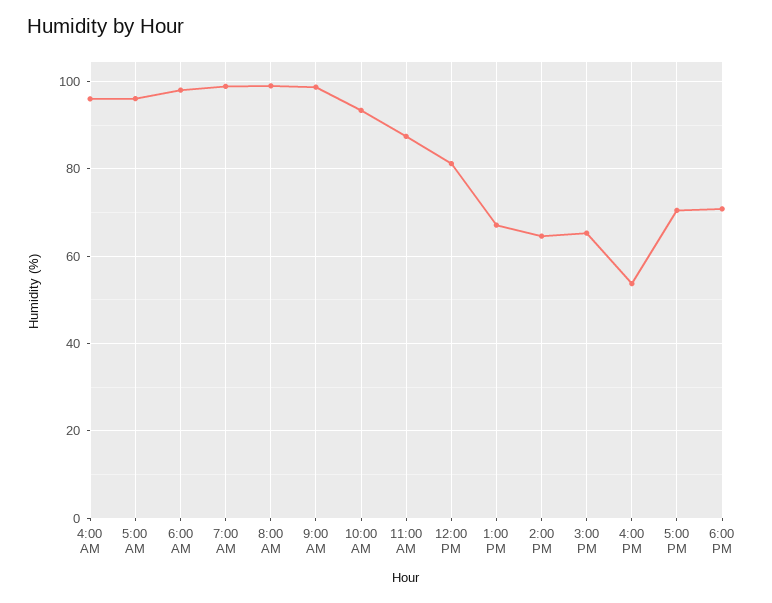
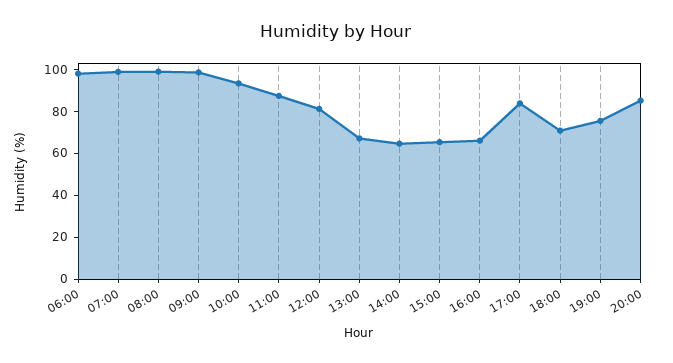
4:00 AM: 96 -> none
5:00 AM: 96 -> none
4:00 PM: 54 -> 65
5:00 PM: 70 -> 85
19:00: none -> 75
20:00: none -> 85

